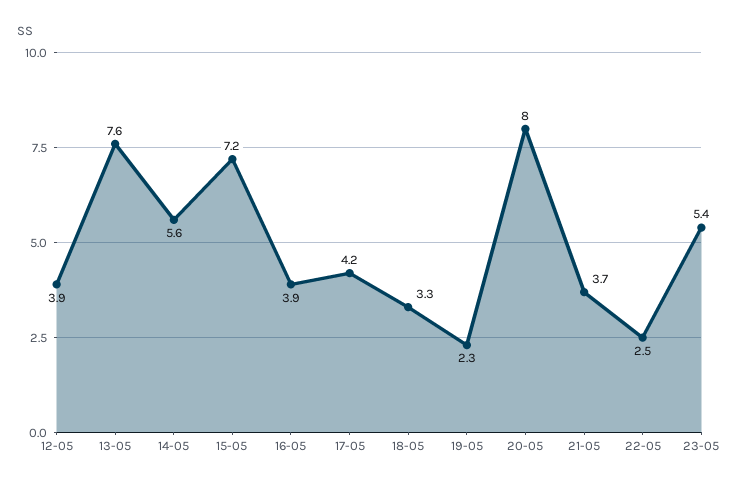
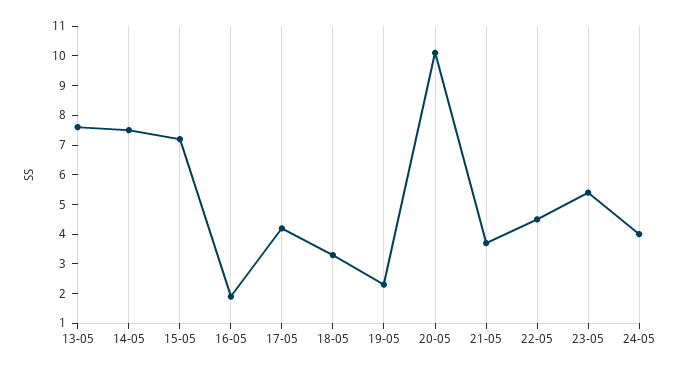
12-05: 3.9 -> none
14-05: 5.6 -> 7.5
16-05: 3.9 -> 2
20-05: 8 -> 10
22-05: 2.5 -> 4.5
24-05: none -> 4

